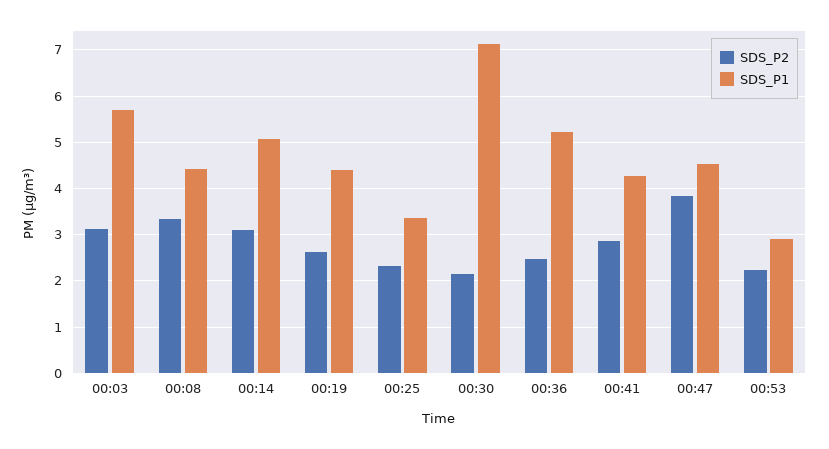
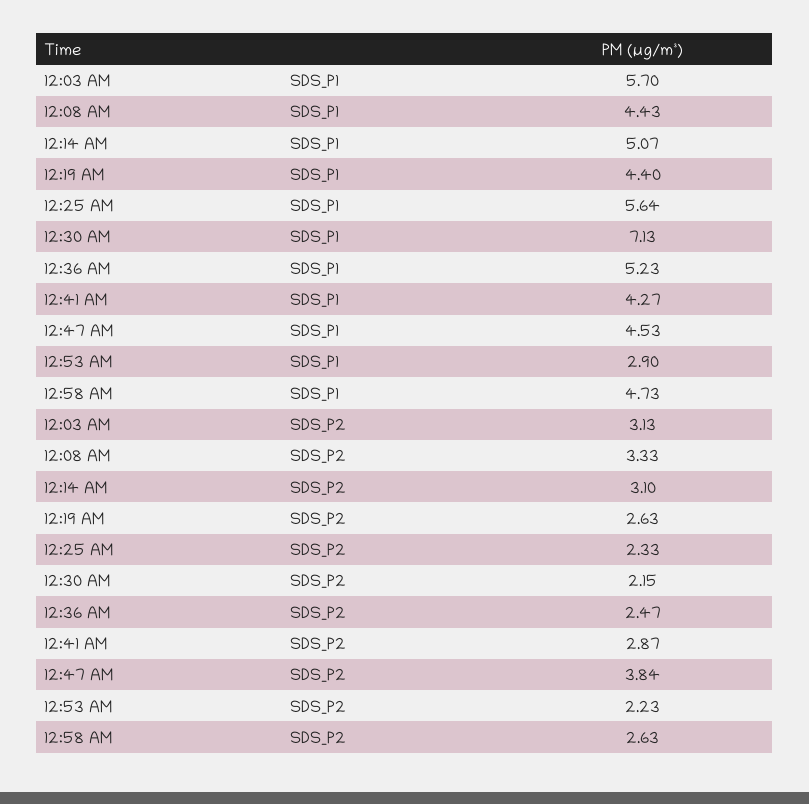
SDS_P1, 00:25: 3.4 -> 5.64
SDS_P1, 12:58 AM: none -> 4.73
SDS_P2, 12:58 AM: none -> 2.63

